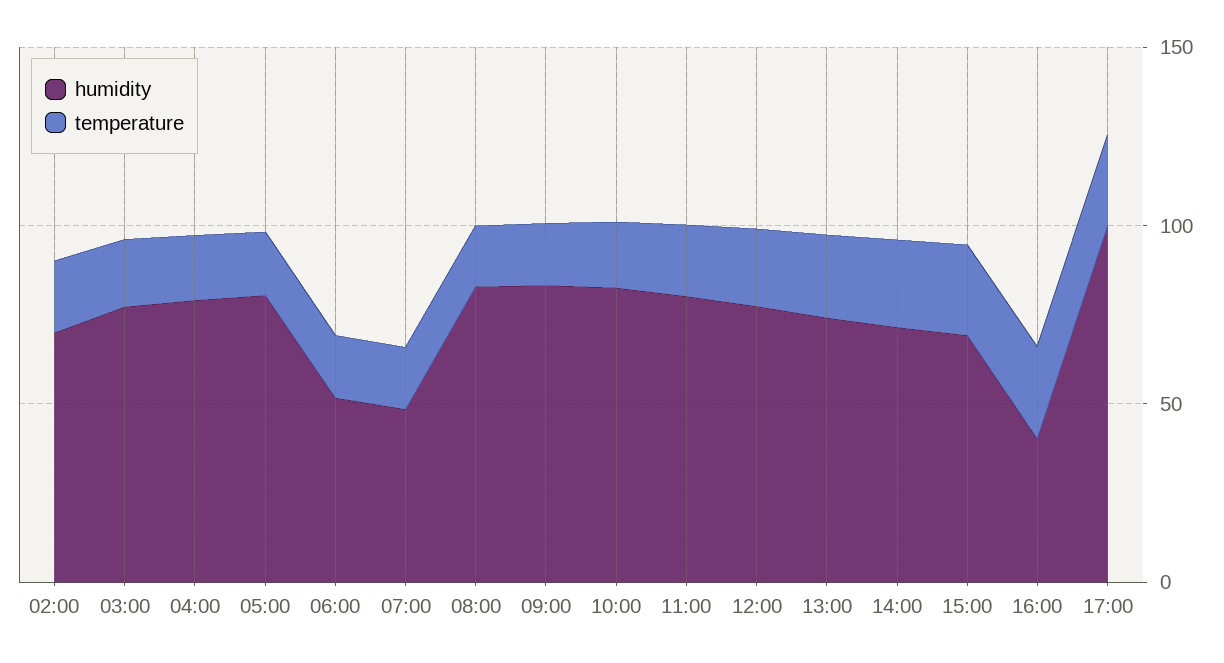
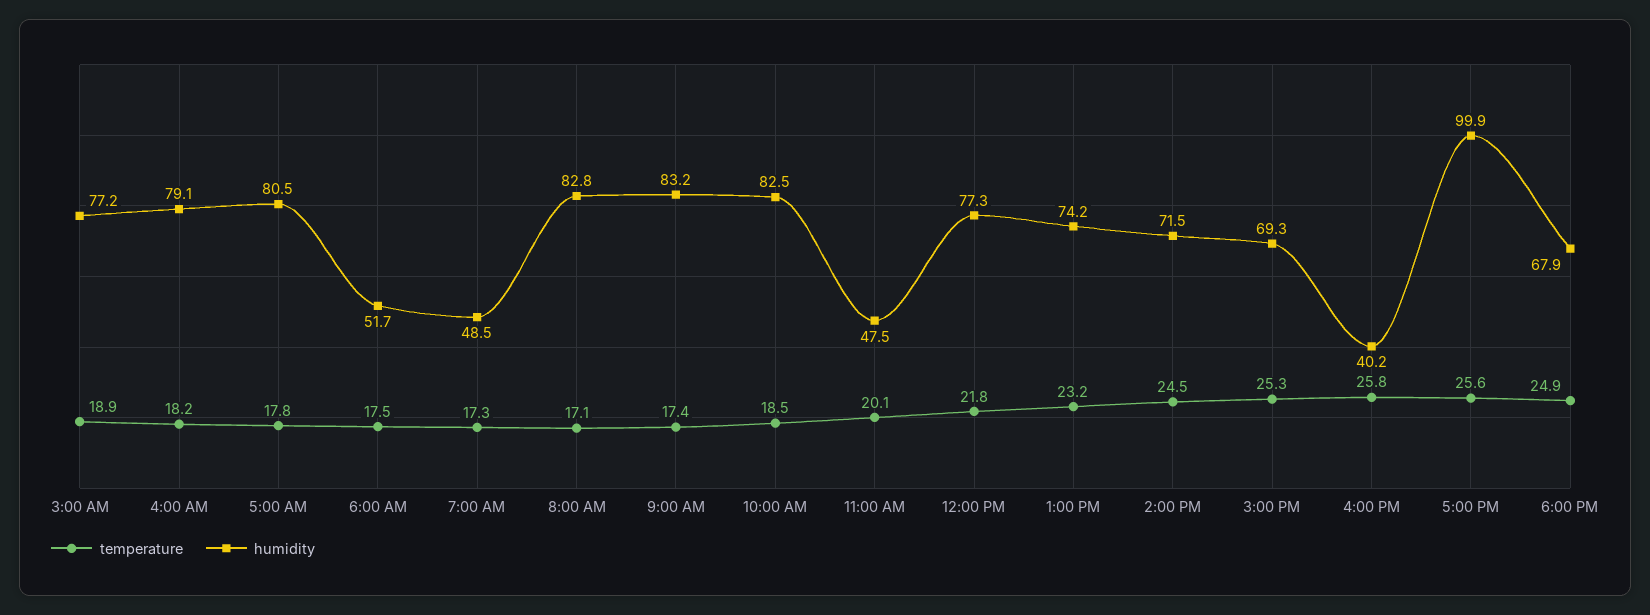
humidity, 02:00: 70 -> none
temperature, 02:00: 20 -> none
humidity, 11:00: 80 -> 47.5
temperature, 6:00 PM: none -> 24.9
humidity, 6:00 PM: none -> 67.9

